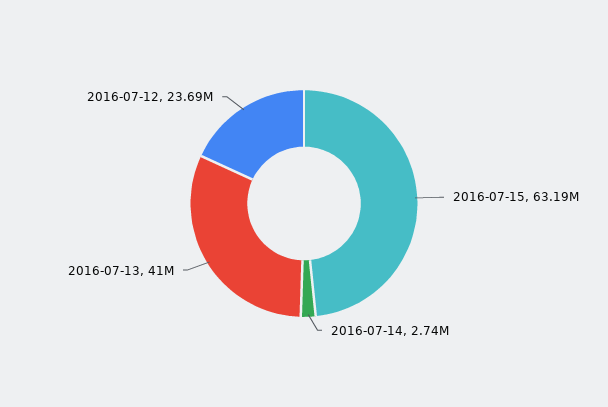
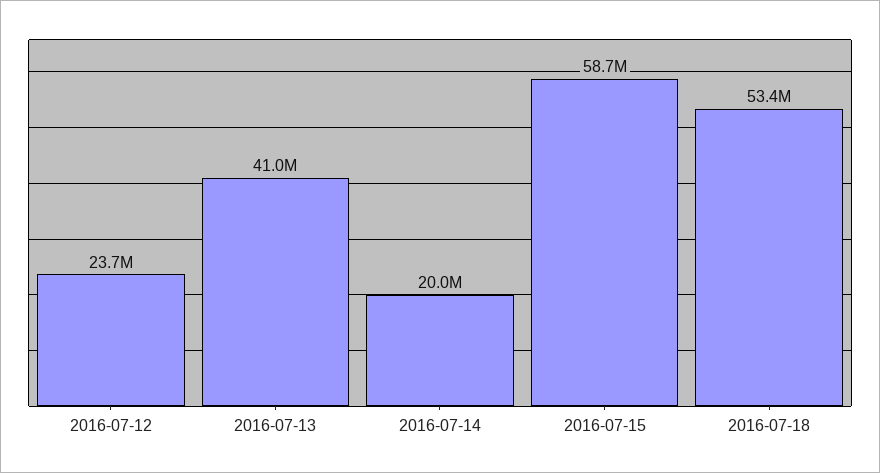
2016-07-15: 63190000 -> 58700000
2016-07-14: 2740000 -> 20000000
2016-07-18: none -> 53400000

